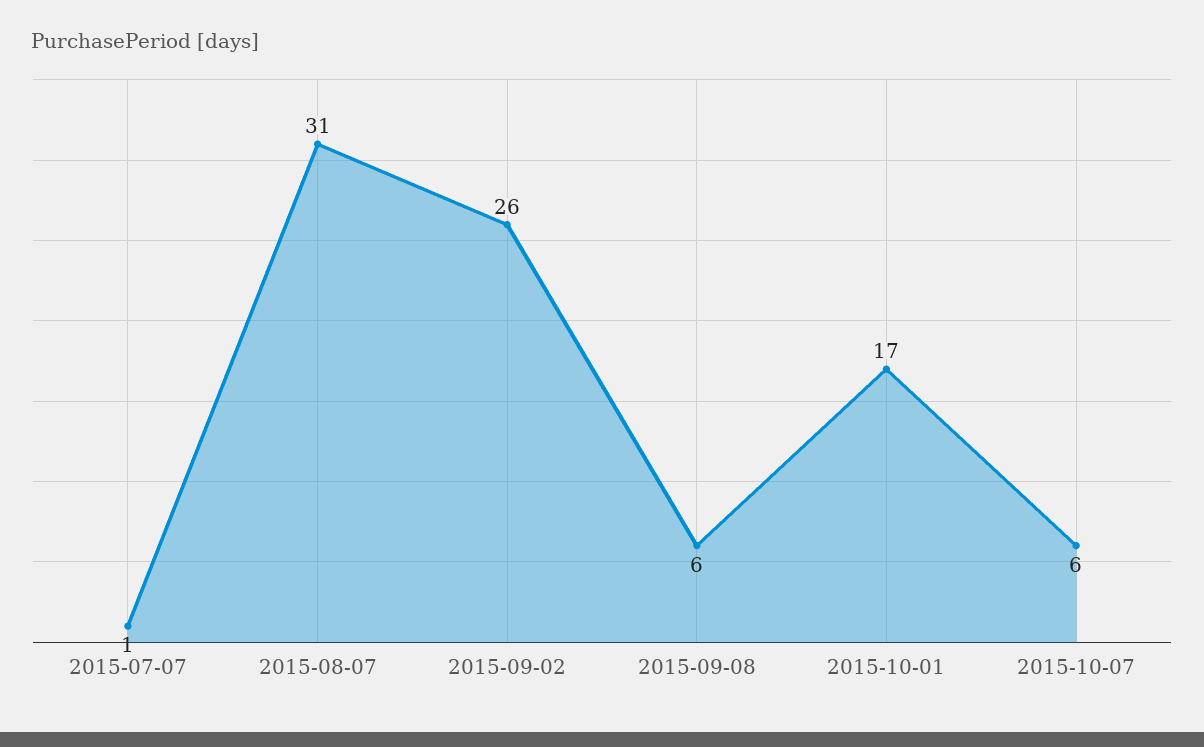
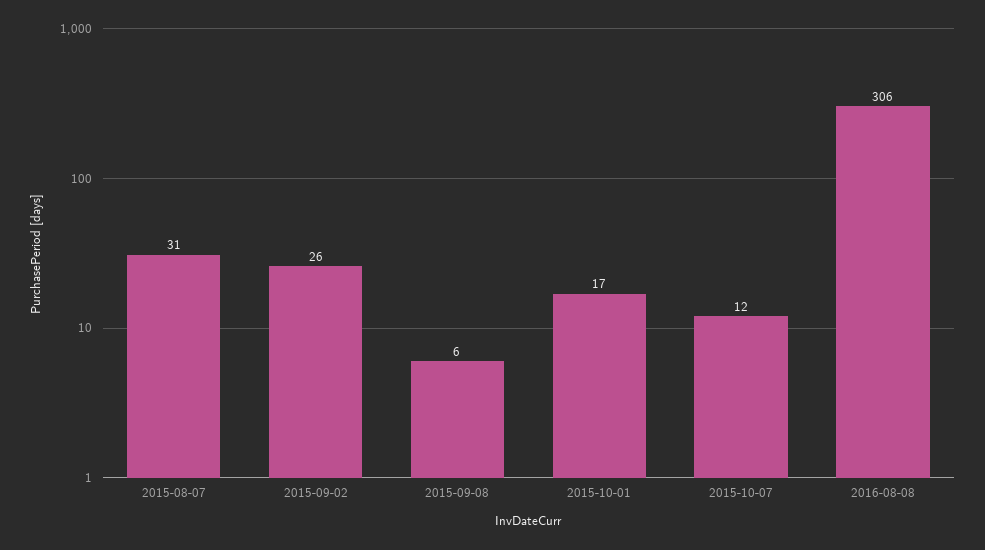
2015-07-07: 1 -> none
2015-10-07: 6 -> 12
2016-08-08: none -> 306

